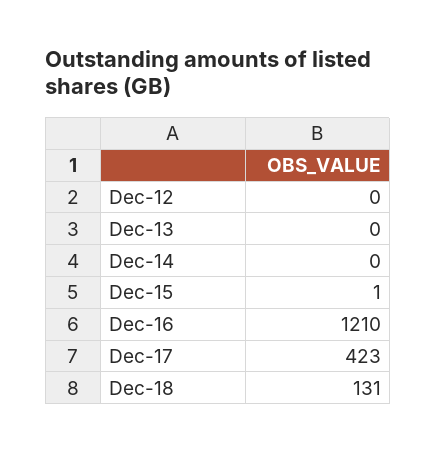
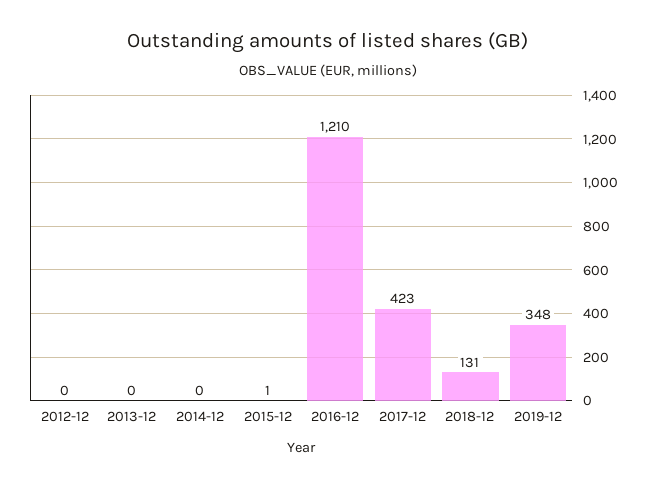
2019-12: none -> 348

